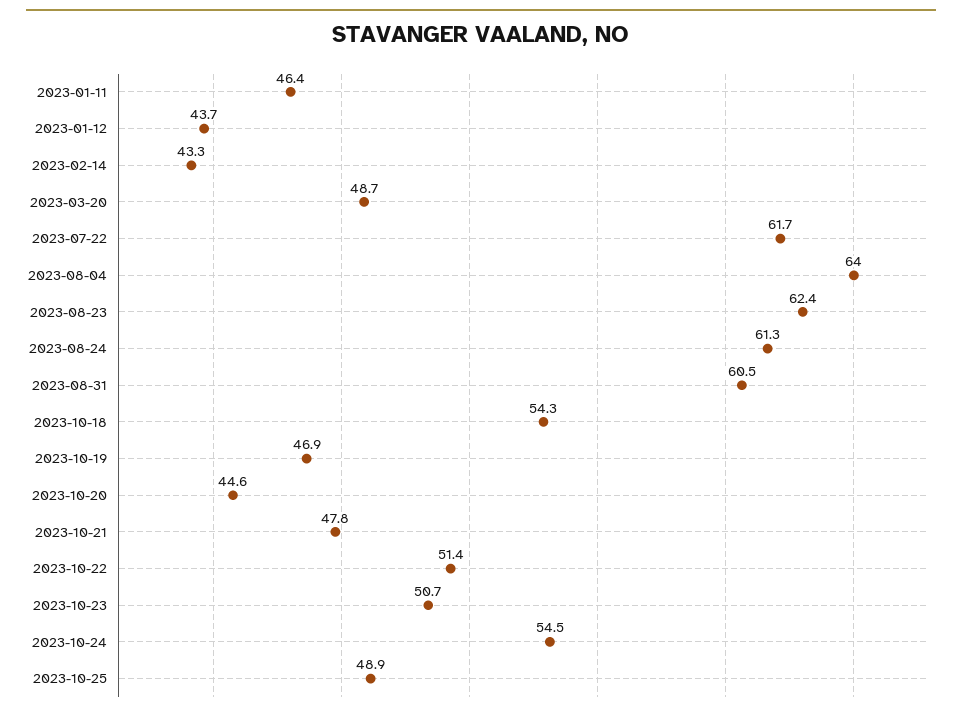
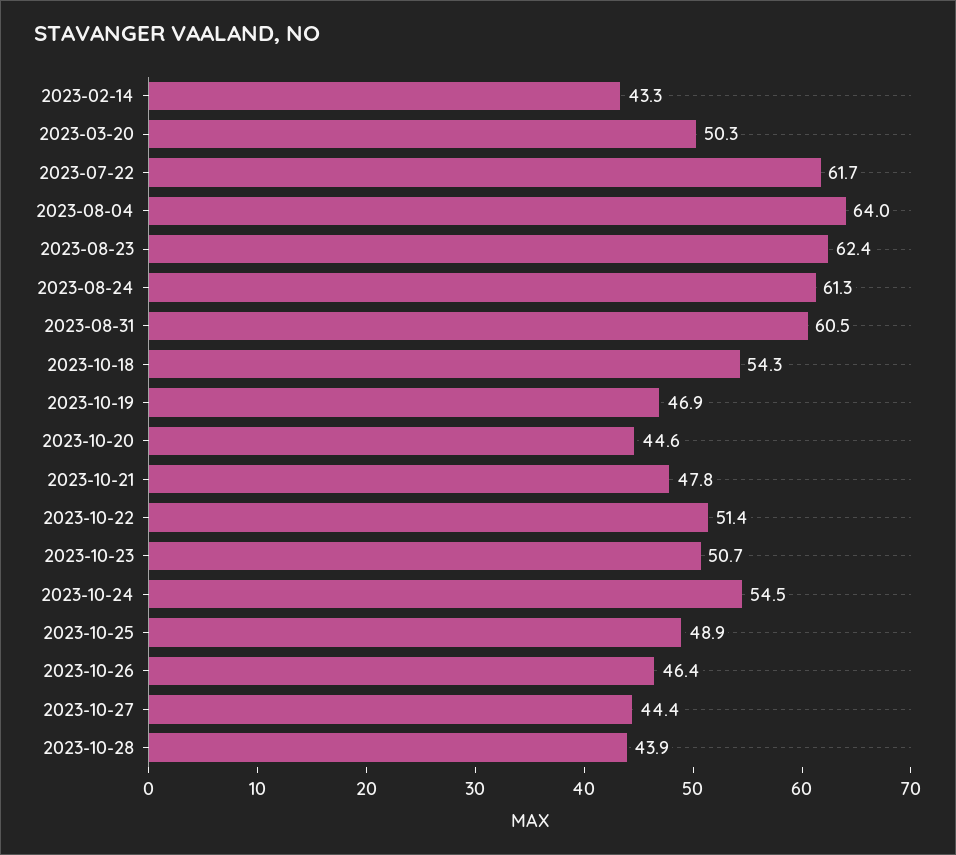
2023-01-11: 46.4 -> none
2023-01-12: 43.7 -> none
2023-03-20: 48.7 -> 50.3
2023-10-26: none -> 46.4
2023-10-27: none -> 44.4
2023-10-28: none -> 43.9

